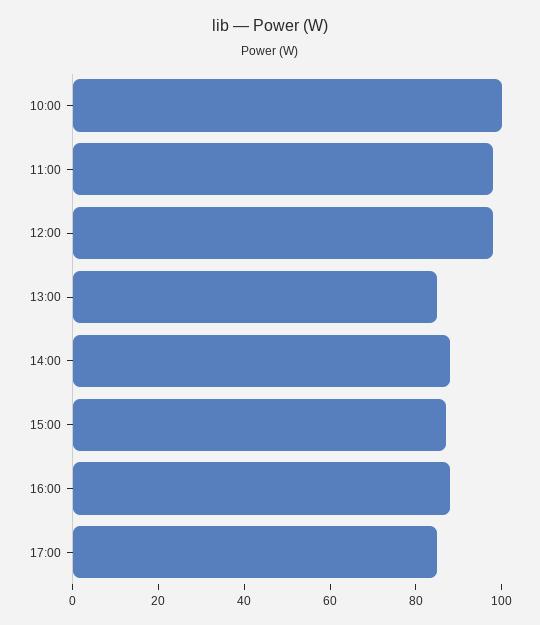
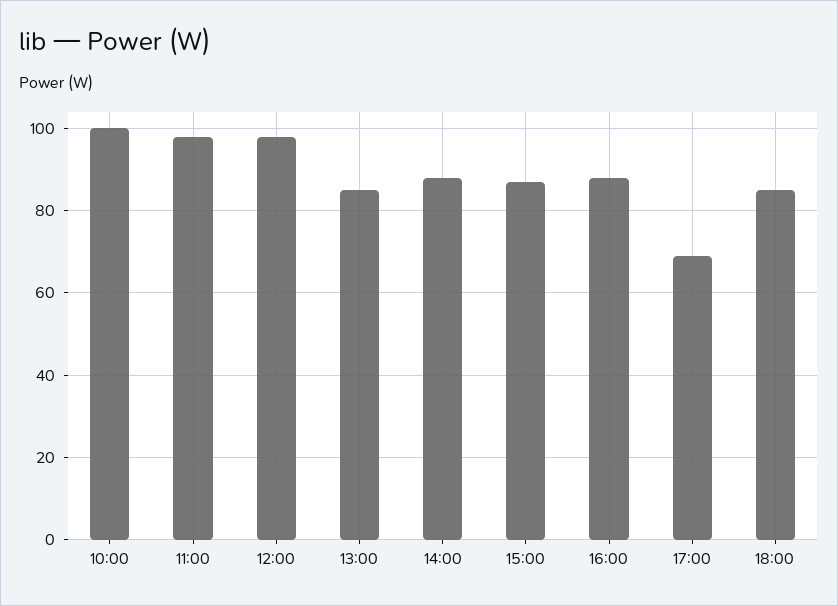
17:00: 85 -> 70
18:00: none -> 85

